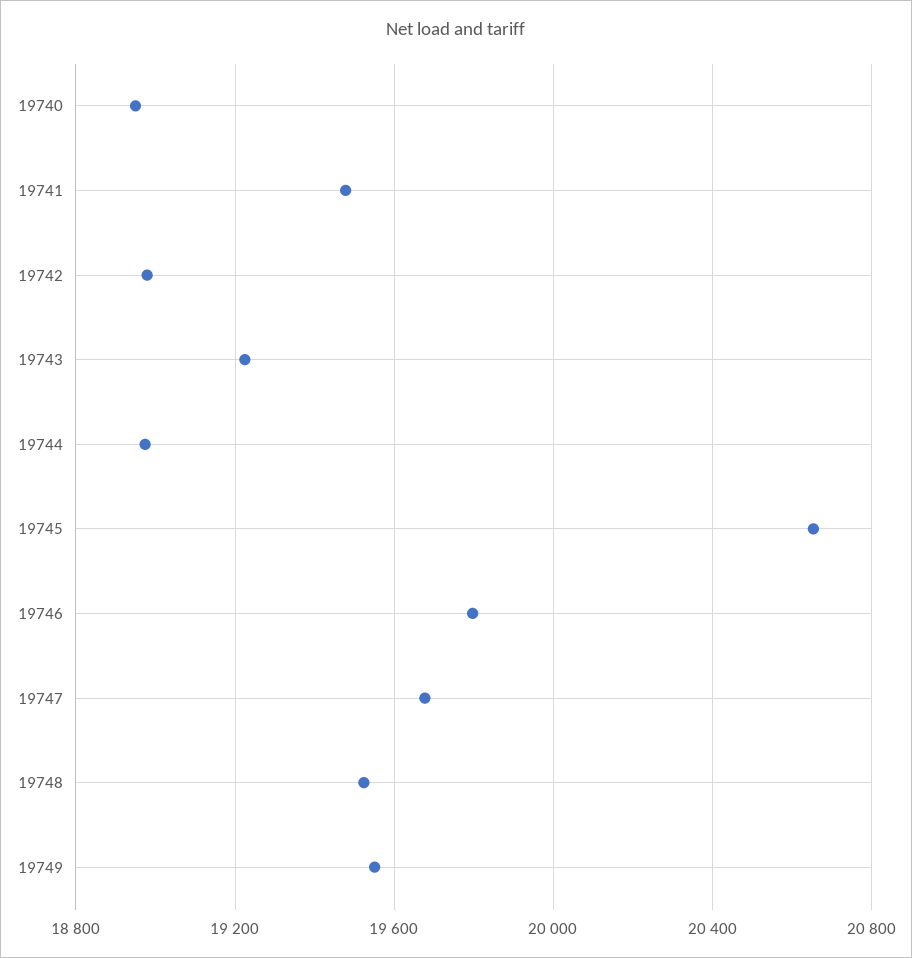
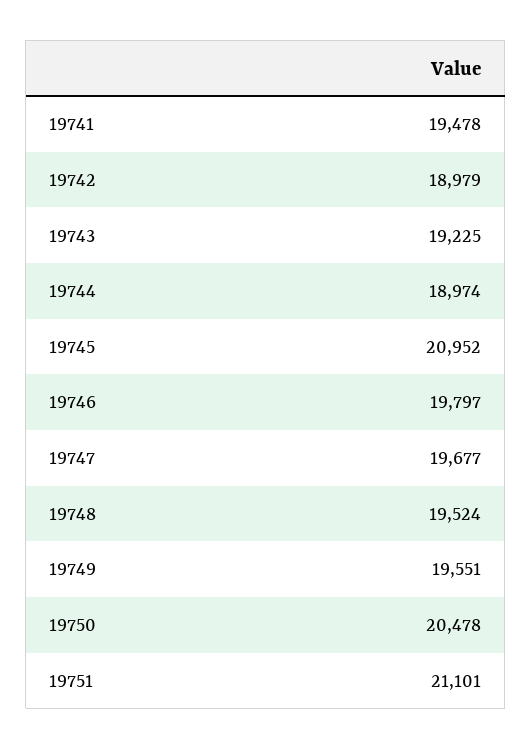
19740: 18950 -> none
19745: 20650 -> 20952
19750: none -> 20478
19751: none -> 21101

